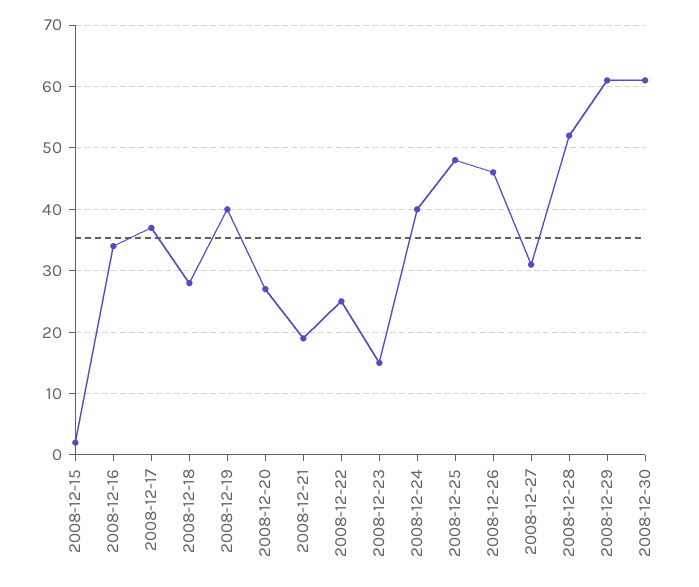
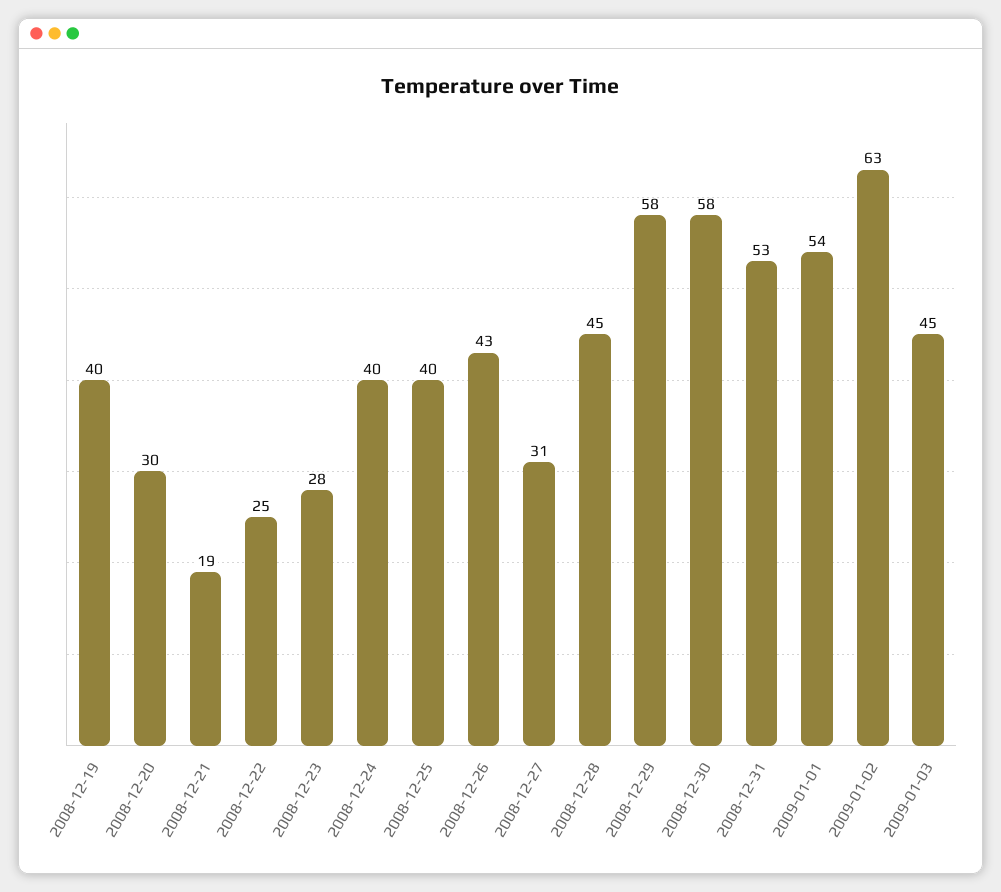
2008-12-15: 2 -> none
2008-12-16: 34 -> none
2008-12-17: 37 -> none
2008-12-18: 28 -> none
2008-12-20: 27 -> 30
2008-12-23: 15 -> 28
2008-12-25: 48 -> 40
2008-12-26: 46 -> 43
2008-12-28: 52 -> 45
2008-12-29: 61 -> 58
2008-12-30: 61 -> 58
2008-12-31: none -> 53
2009-01-01: none -> 54
2009-01-02: none -> 63
2009-01-03: none -> 45

